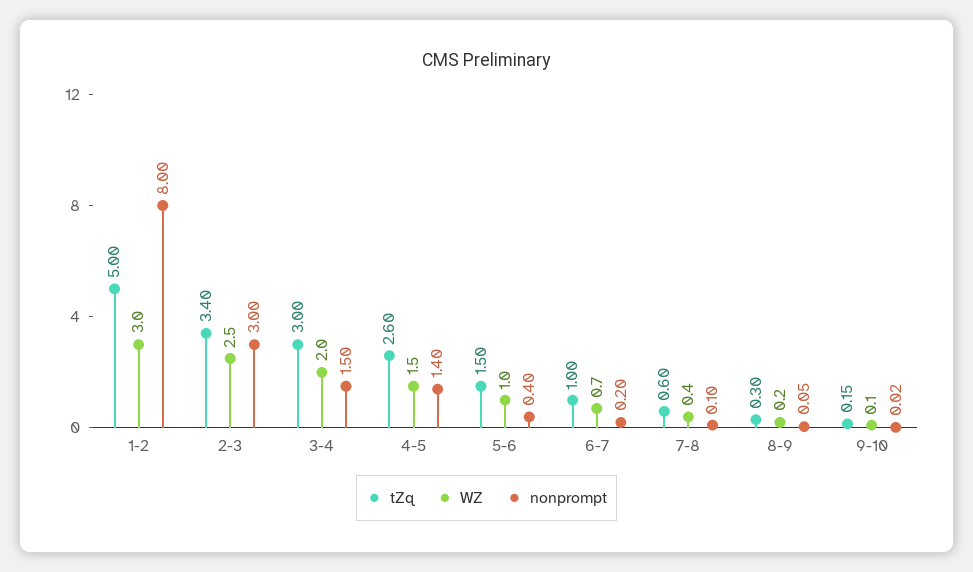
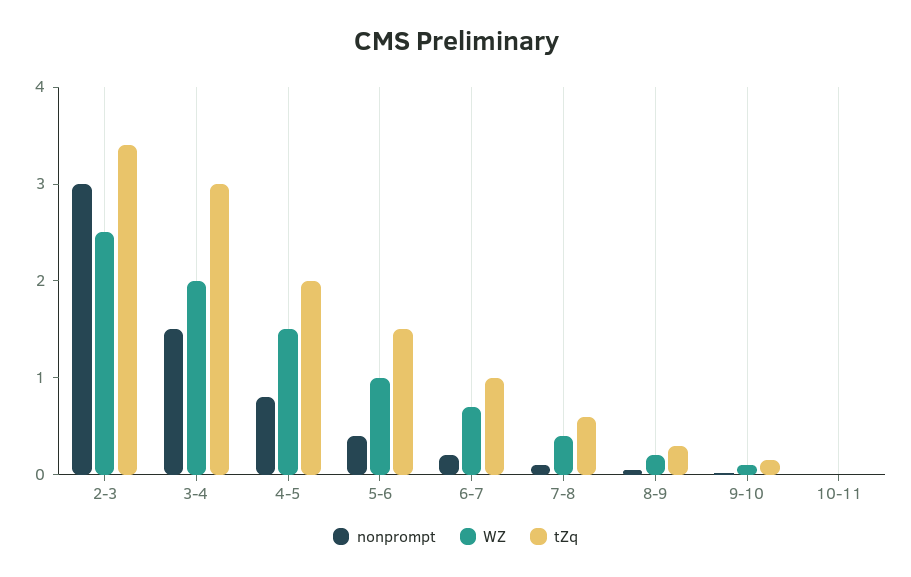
tZq, 1-2: 5 -> none
WZ, 1-2: 3 -> none
nonprompt, 1-2: 8 -> none
tZq, 4-5: 2.6 -> 2
nonprompt, 4-5: 1.4 -> 0.8
nonprompt, 10-11: none -> 0
WZ, 10-11: none -> 0
tZq, 10-11: none -> 0

